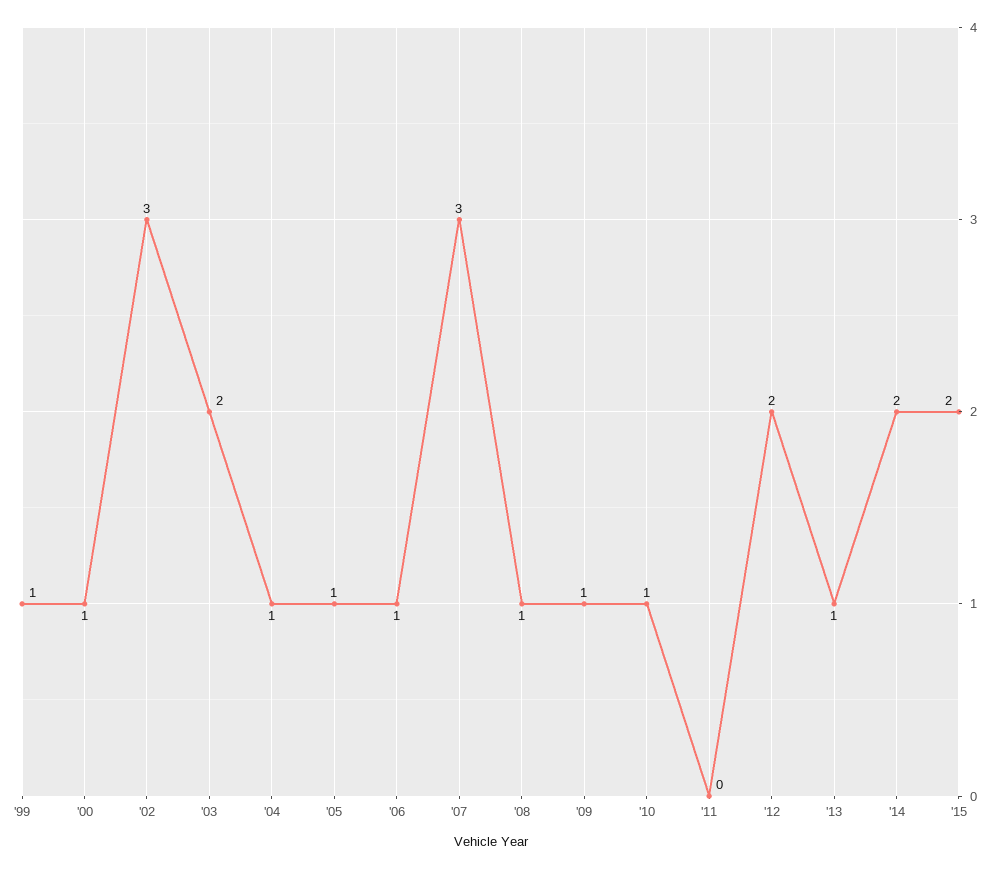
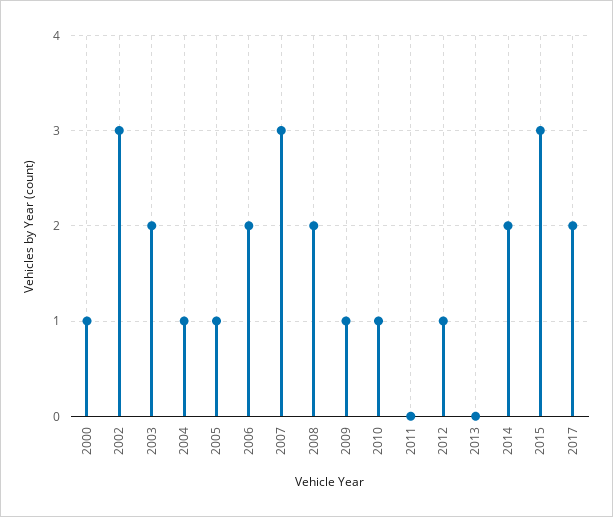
'99: 1 -> none
'06: 1 -> 2
'08: 1 -> 2
'12: 2 -> 1
'13: 1 -> 0
'15: 2 -> 3
2017: none -> 2

